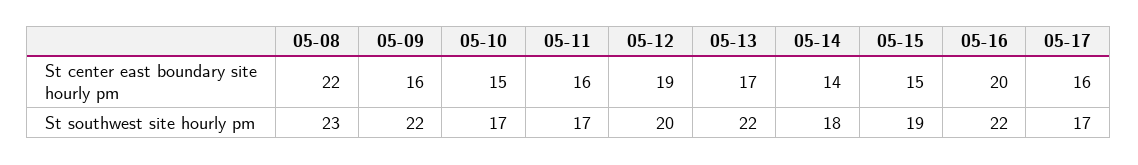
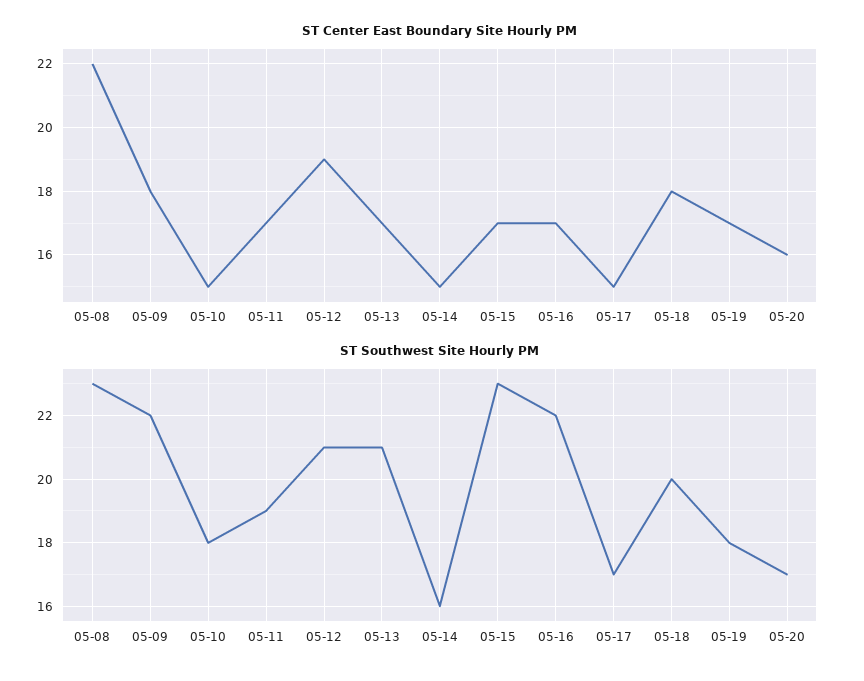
St center east boundary site hourly pm, 05-09: 16 -> 18
St center east boundary site hourly pm, 05-11: 16 -> 17
St center east boundary site hourly pm, 05-14: 14 -> 15
St center east boundary site hourly pm, 05-15: 15 -> 17
St center east boundary site hourly pm, 05-16: 20 -> 17
St center east boundary site hourly pm, 05-17: 16 -> 15
St southwest site hourly pm, 05-10: 17 -> 18
St southwest site hourly pm, 05-11: 17 -> 19
St southwest site hourly pm, 05-12: 20 -> 21
St southwest site hourly pm, 05-13: 22 -> 21
St southwest site hourly pm, 05-14: 18 -> 16
St southwest site hourly pm, 05-15: 19 -> 23
St center east boundary site hourly pm, 05-18: none -> 18
St center east boundary site hourly pm, 05-19: none -> 17
St center east boundary site hourly pm, 05-20: none -> 16
St southwest site hourly pm, 05-18: none -> 20
St southwest site hourly pm, 05-19: none -> 18
St southwest site hourly pm, 05-20: none -> 17

